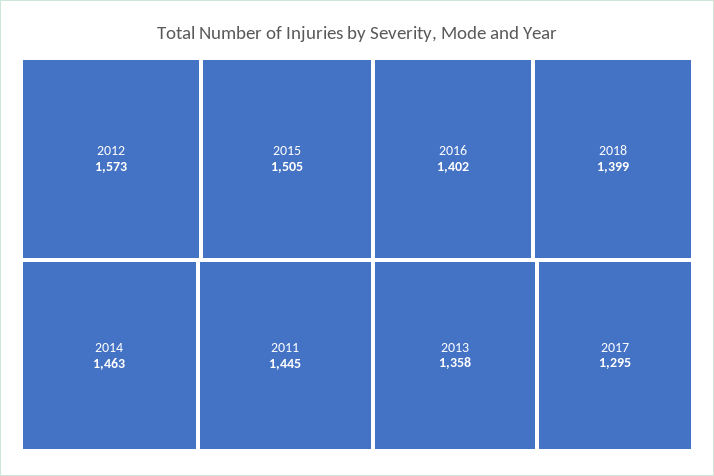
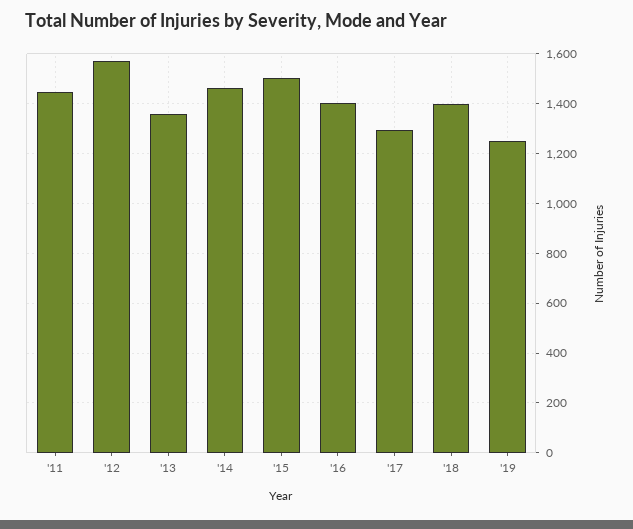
'19: none -> 1250

